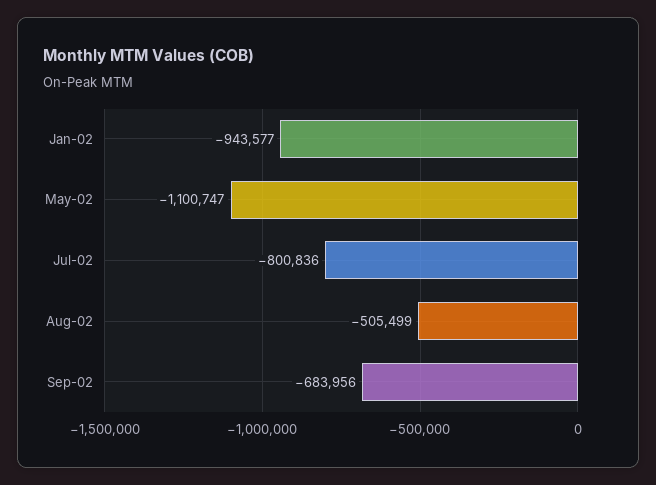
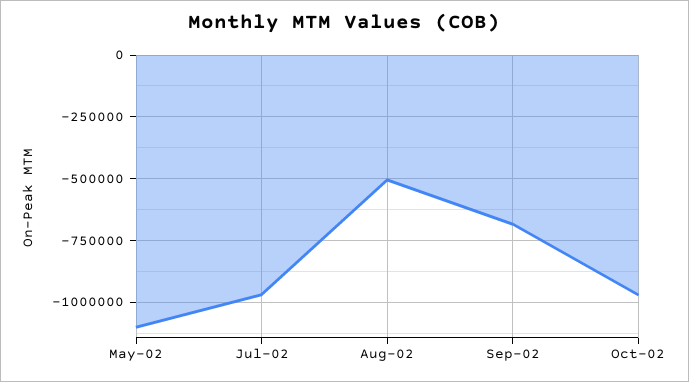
Jan-02: -943577 -> none
Jul-02: -800836 -> -975000
Oct-02: none -> -975000

